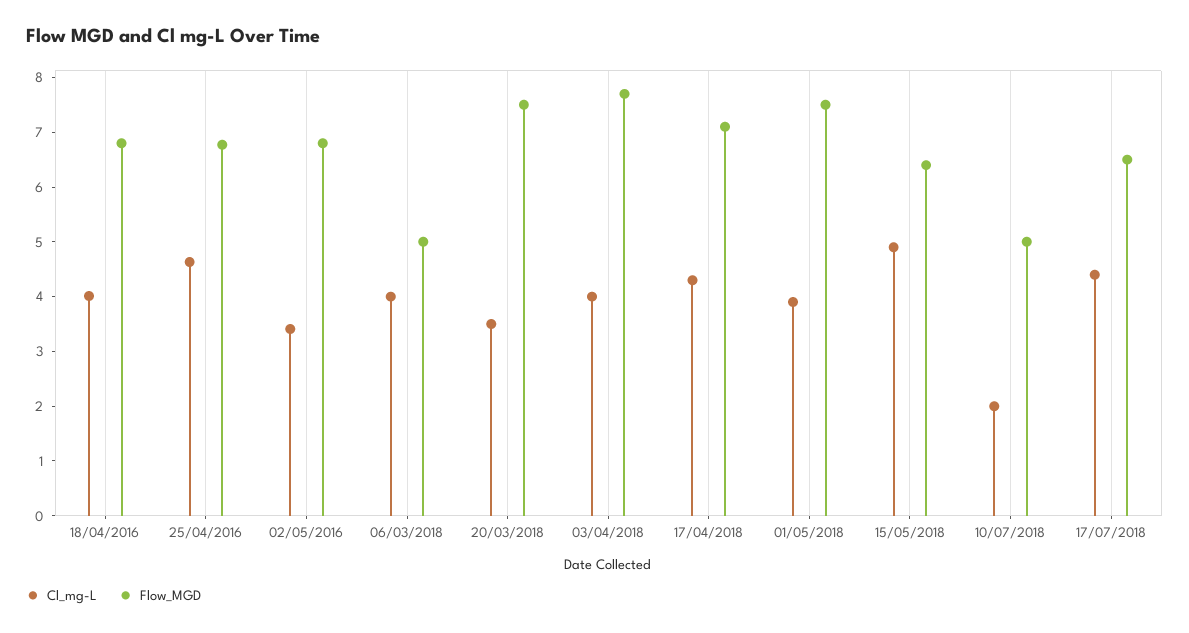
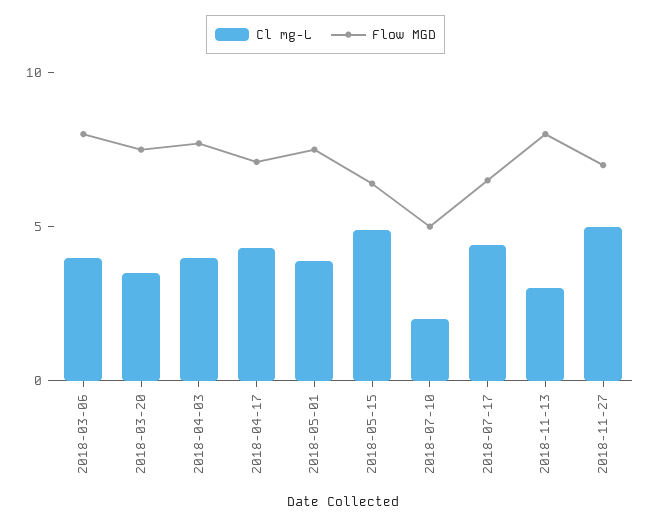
Cl_mg-L, 18/04/2016: 4 -> none
Flow_MGD, 18/04/2016: 6.8 -> none
Cl_mg-L, 25/04/2016: 4.6 -> none
Flow_MGD, 25/04/2016: 6.8 -> none
Cl_mg-L, 02/05/2016: 3.4 -> none
Flow_MGD, 02/05/2016: 6.8 -> none
Flow_MGD, 06/03/2018: 5 -> 8
Cl_mg-L, 2018-11-13: none -> 3
Flow_MGD, 2018-11-13: none -> 8
Cl_mg-L, 2018-11-27: none -> 5
Flow_MGD, 2018-11-27: none -> 7

